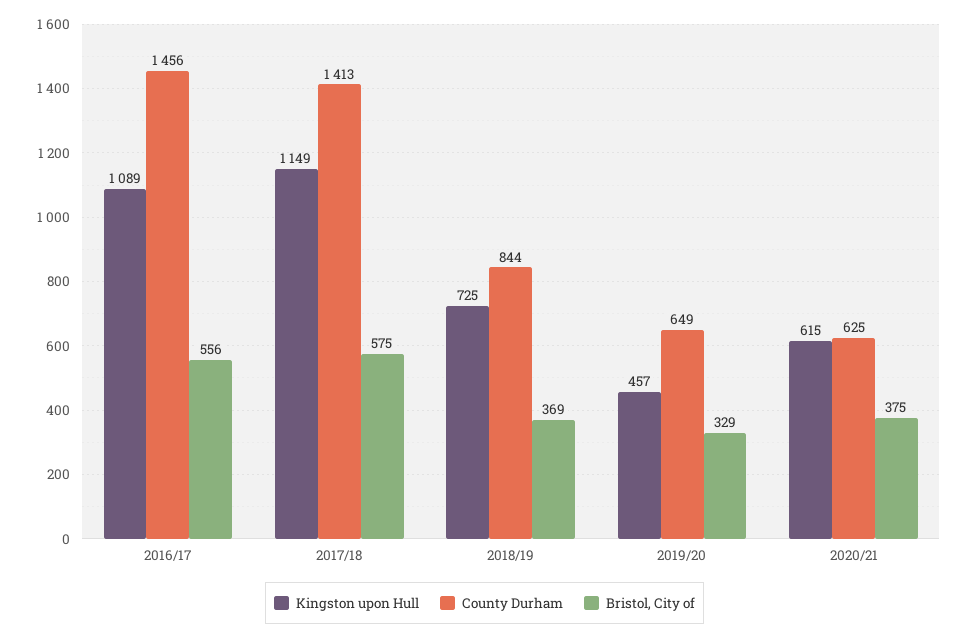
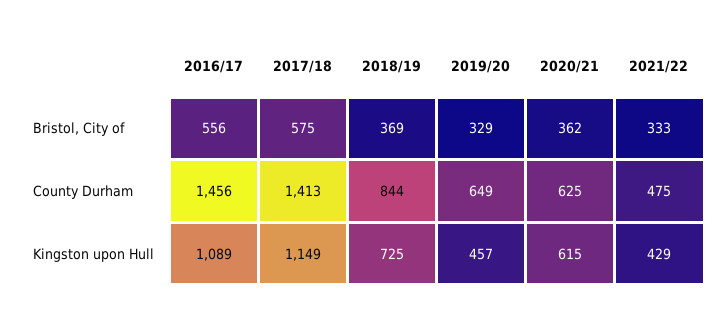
Bristol, City of, 2020/21: 375 -> 362
Bristol, City of, 2021/22: none -> 333
County Durham, 2021/22: none -> 475
Kingston upon Hull, 2021/22: none -> 429

